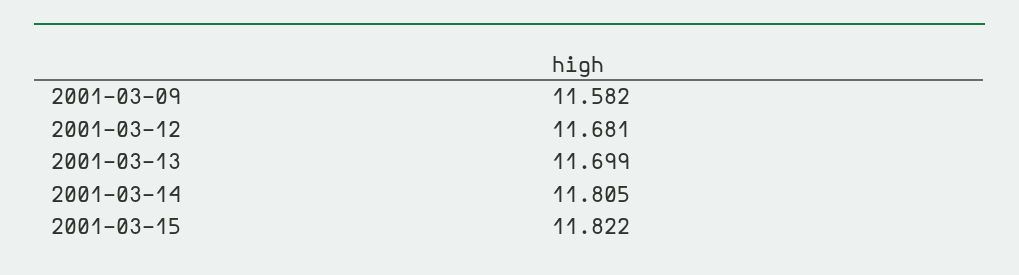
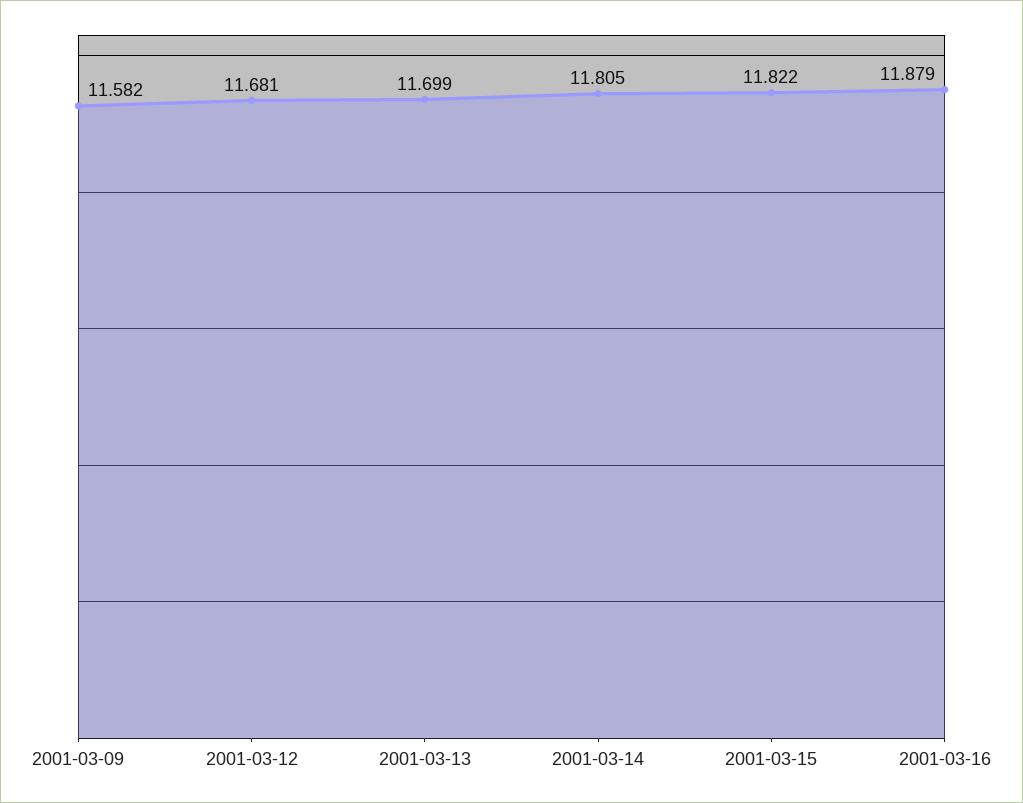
2001-03-16: none -> 11.879

